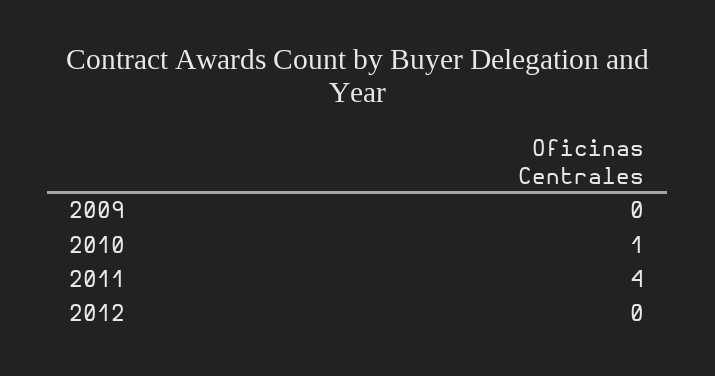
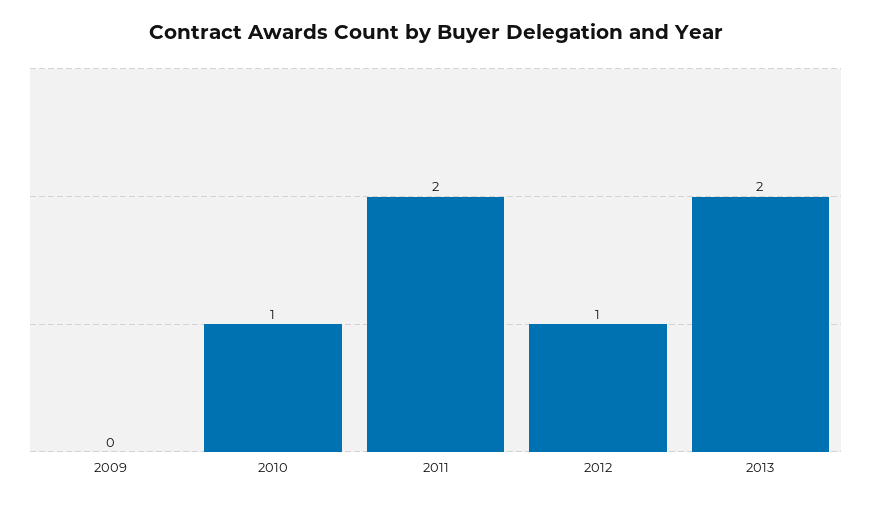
2011: 4 -> 2
2012: 0 -> 1
2013: none -> 2

